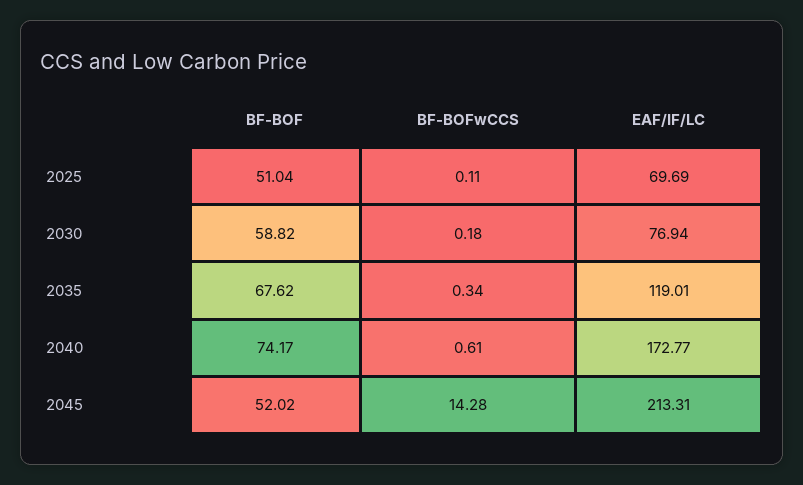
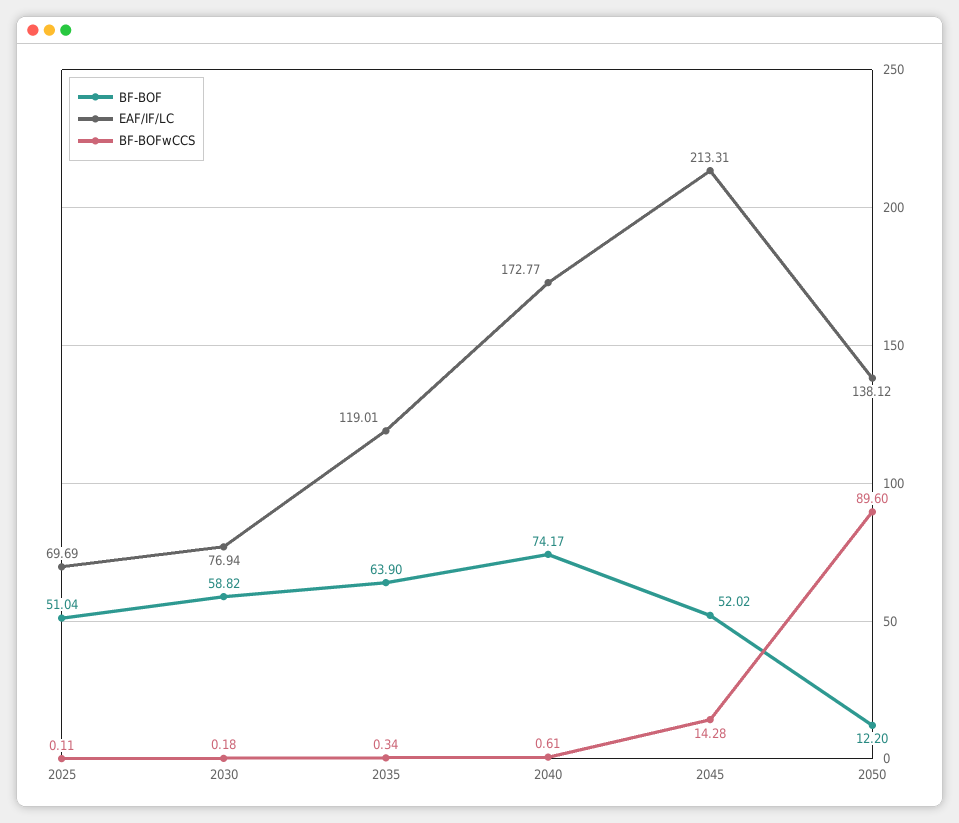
BF-BOF, 2035: 67.62 -> 63.9
BF-BOF, 2050: none -> 12.2
EAF/IF/LC, 2050: none -> 138.12
BF-BOFwCCS, 2050: none -> 89.6

